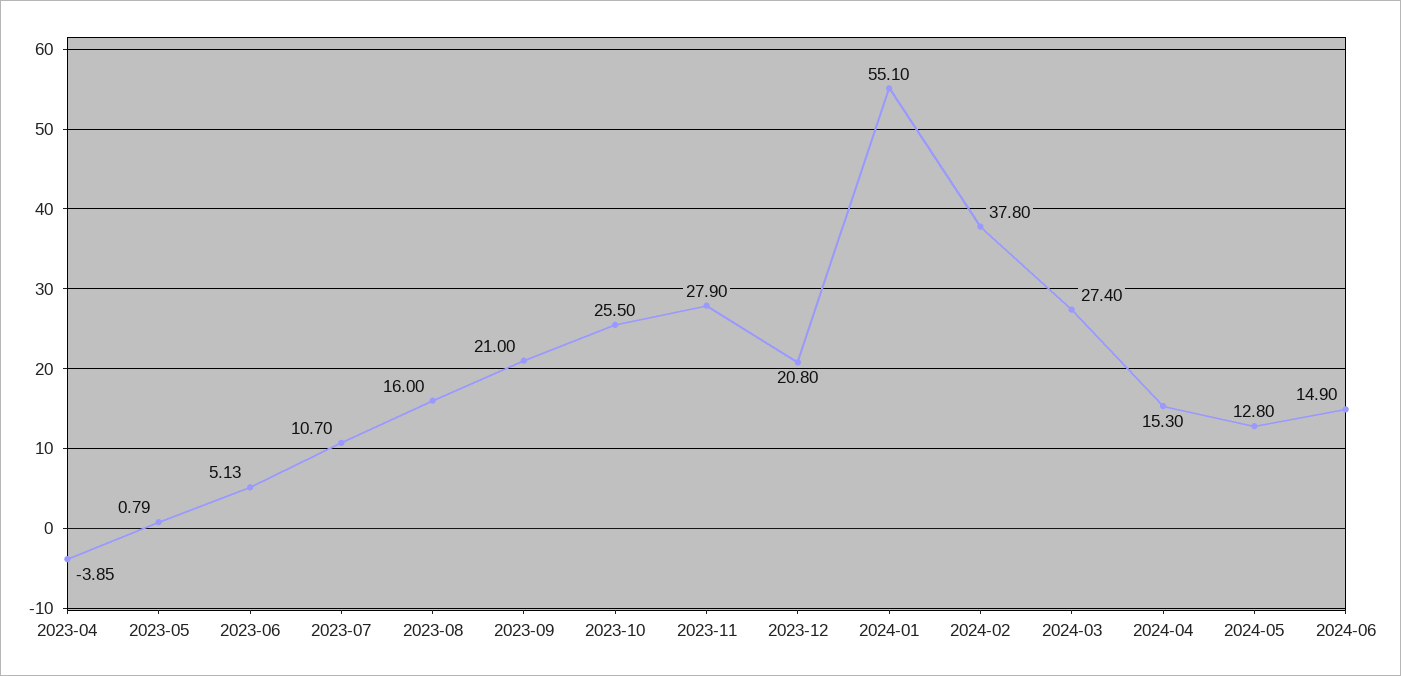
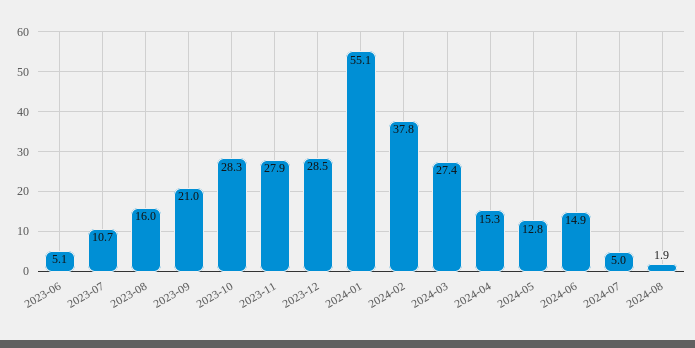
2023-04: -3.85 -> none
2023-05: 0.79 -> none
2023-10: 25.5 -> 28.3
2023-12: 20.8 -> 28.5
2024-07: none -> 5
2024-08: none -> 1.9

